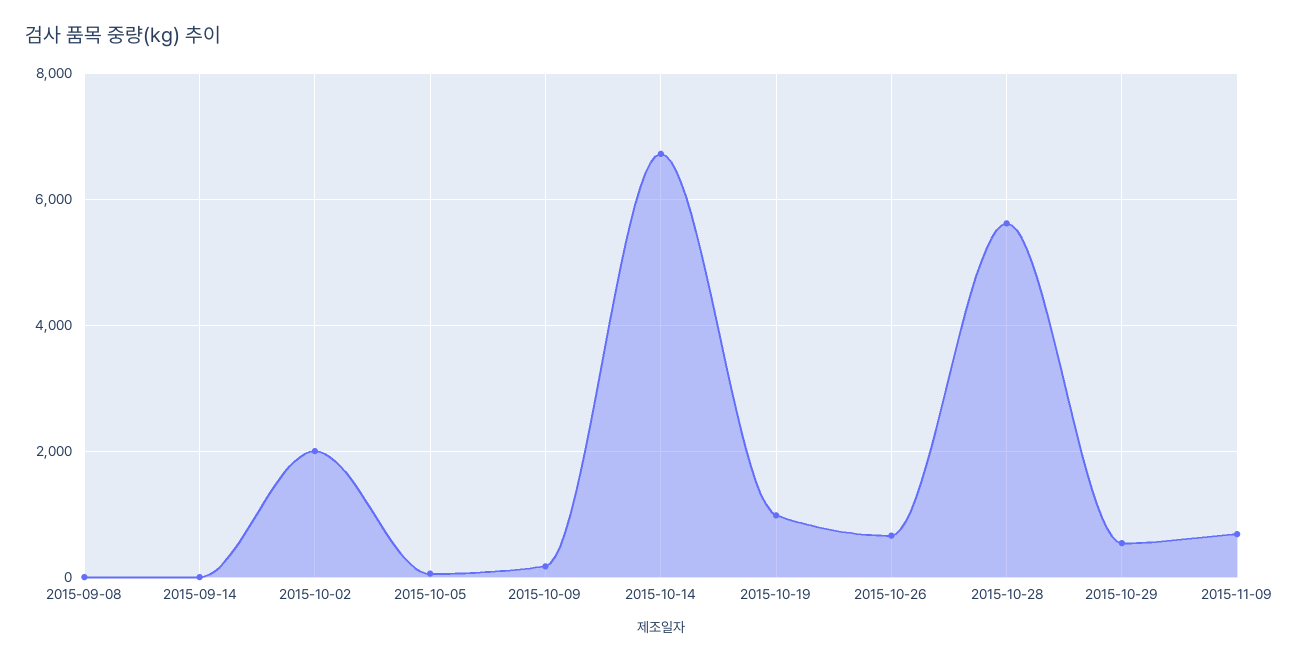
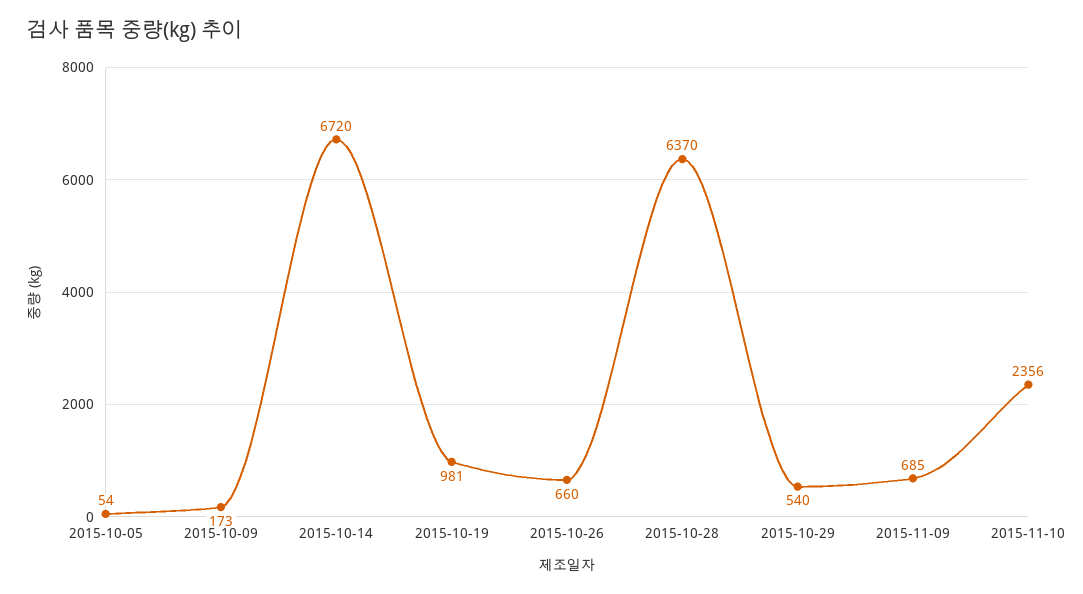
2015-09-08: 0 -> none
2015-09-14: 0 -> none
2015-10-02: 2000 -> none
2015-10-28: 5600 -> 6370
2015-11-10: none -> 2356

